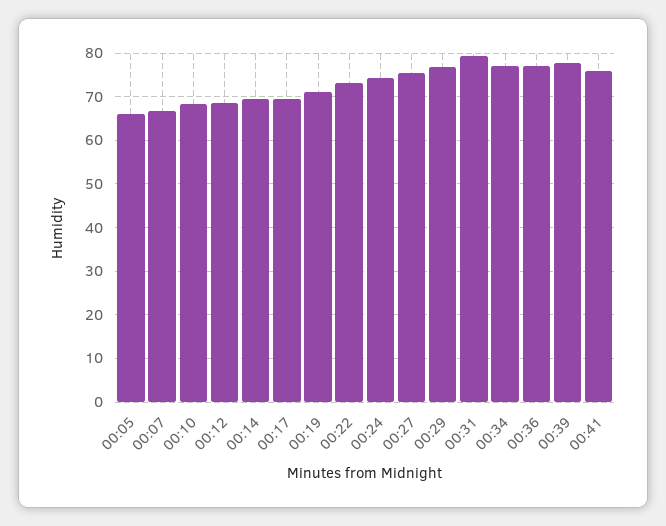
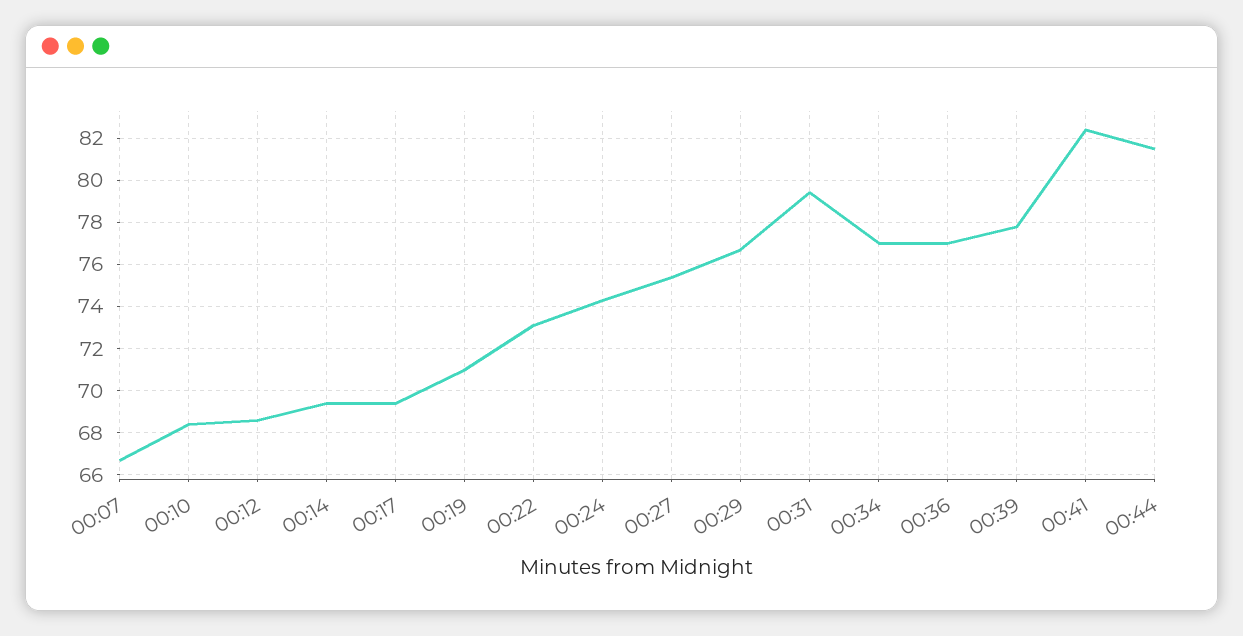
00:05: 66 -> none
00:41: 76 -> 82.5
00:44: none -> 81.5

